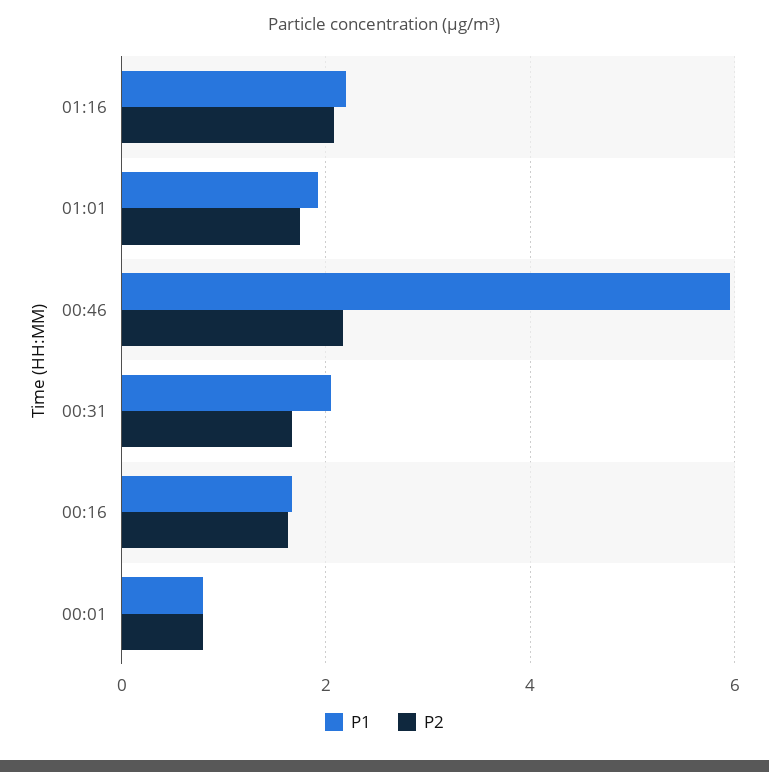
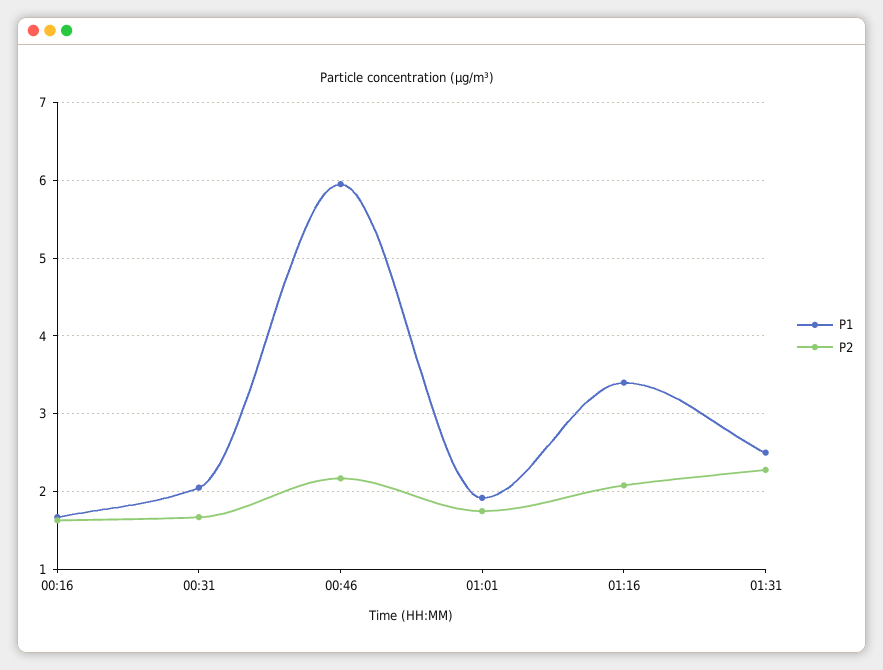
P1, 01:16: 2.2 -> 3.4
P1, 00:01: 0.8 -> none
P2, 00:01: 0.8 -> none
P1, 01:31: none -> 2.5
P2, 01:31: none -> 2.3

